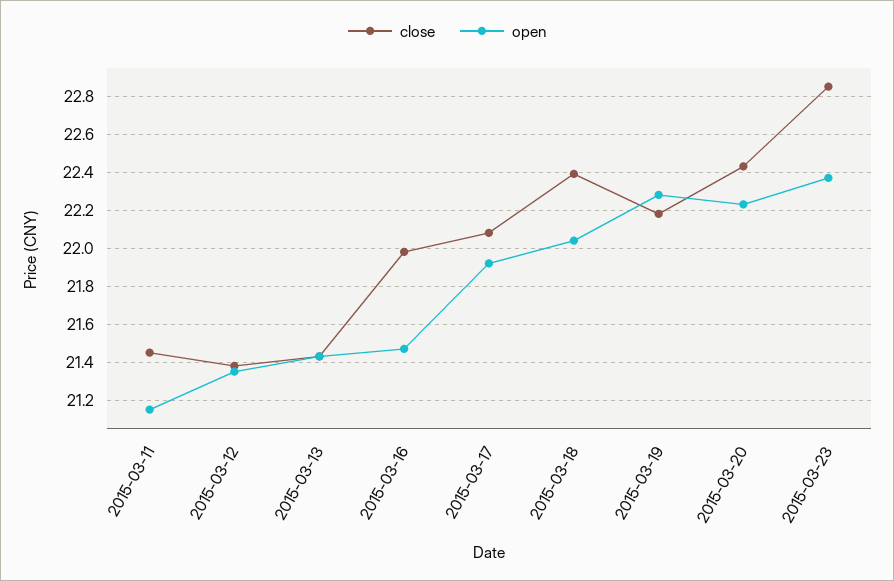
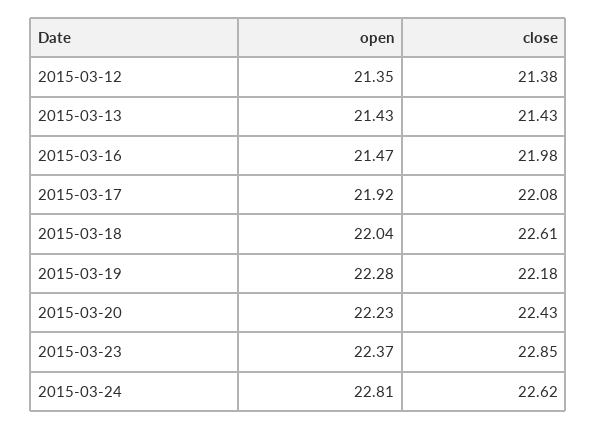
close, 2015-03-11: 21.45 -> none
open, 2015-03-11: 21.15 -> none
close, 2015-03-18: 22.4 -> 22.61
open, 2015-03-24: none -> 22.81
close, 2015-03-24: none -> 22.62

